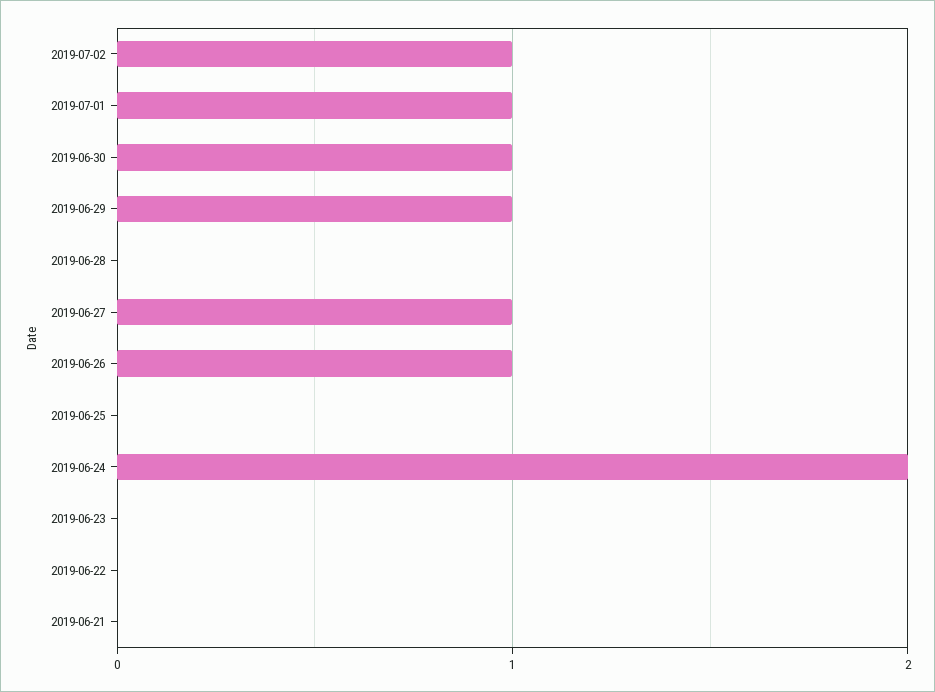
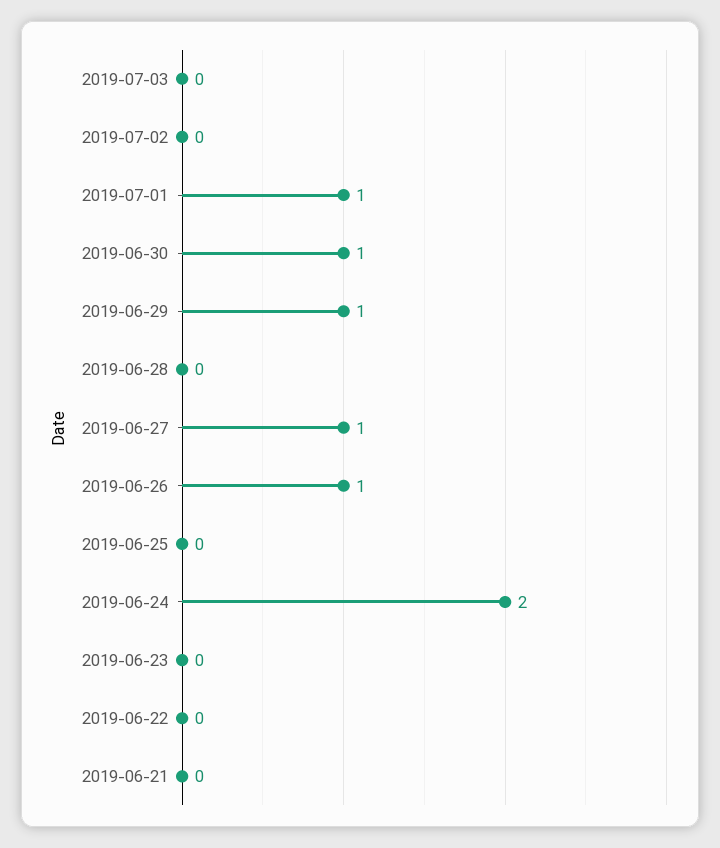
2019-07-02: 1 -> 0
2019-07-03: none -> 0

